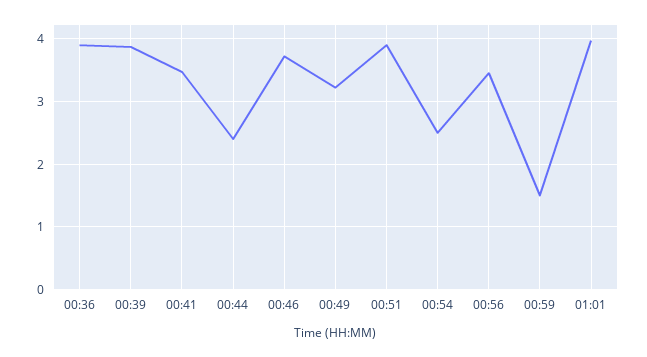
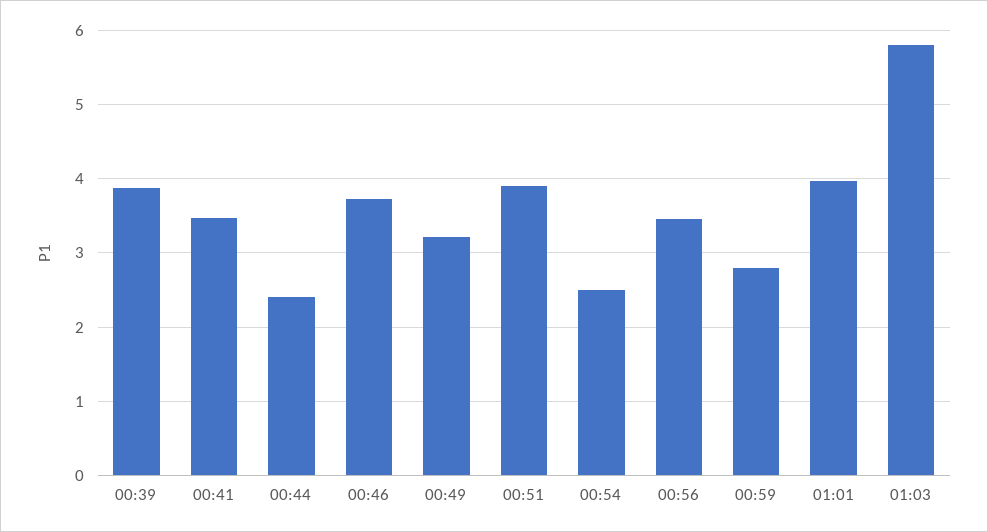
00:36: 3.9 -> none
00:59: 1.5 -> 2.8
01:03: none -> 5.8

